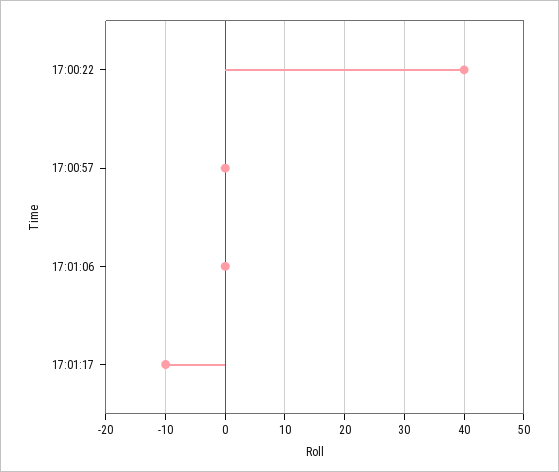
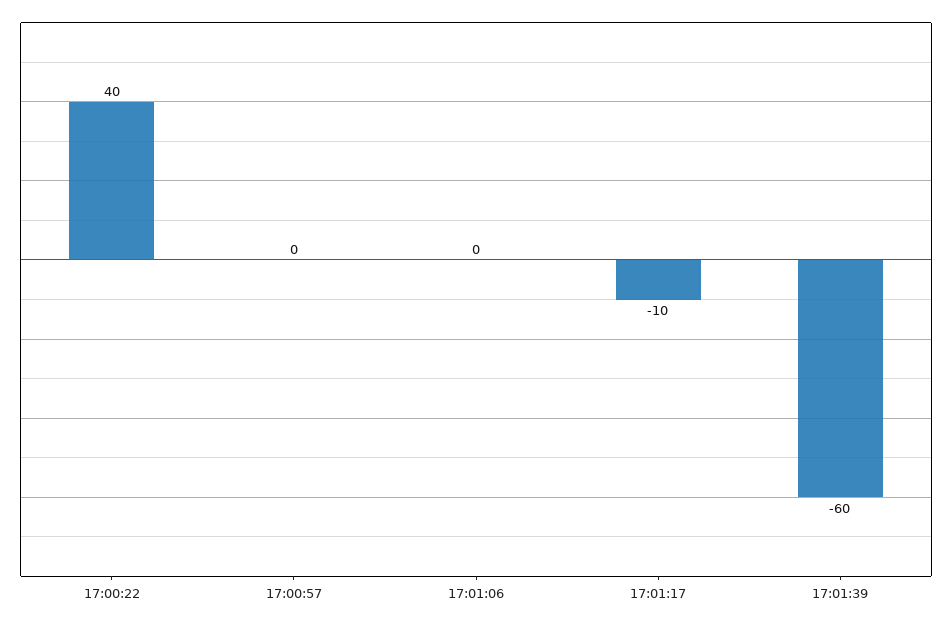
17:01:39: none -> -60

